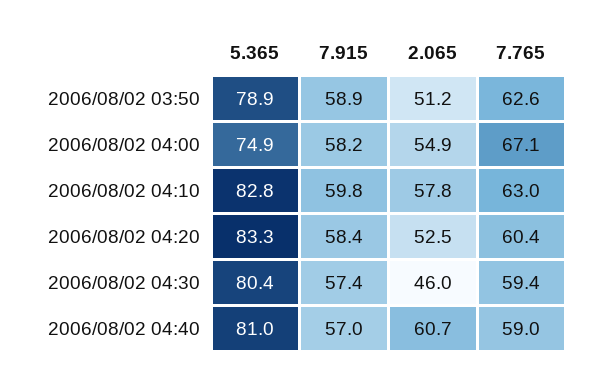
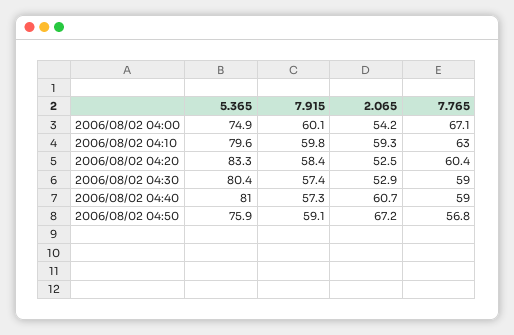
5.365, 2006/08/02 03:50: 78.9 -> none
7.915, 2006/08/02 03:50: 58.9 -> none
2.065, 2006/08/02 03:50: 51.2 -> none
7.765, 2006/08/02 03:50: 62.6 -> none
7.915, 2006/08/02 04:00: 58.2 -> 60.1
2.065, 2006/08/02 04:00: 54.9 -> 54.2
5.365, 2006/08/02 04:10: 82.8 -> 79.6
2.065, 2006/08/02 04:10: 57.8 -> 59.3
2.065, 2006/08/02 04:30: 46 -> 52.9
7.765, 2006/08/02 04:30: 59.4 -> 59
7.915, 2006/08/02 04:40: 57 -> 57.3
5.365, 2006/08/02 04:50: none -> 75.9
7.915, 2006/08/02 04:50: none -> 59.1
2.065, 2006/08/02 04:50: none -> 67.2
7.765, 2006/08/02 04:50: none -> 56.8

